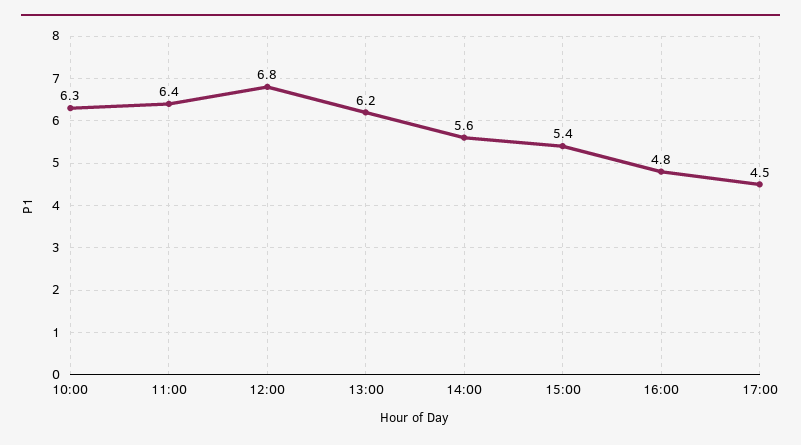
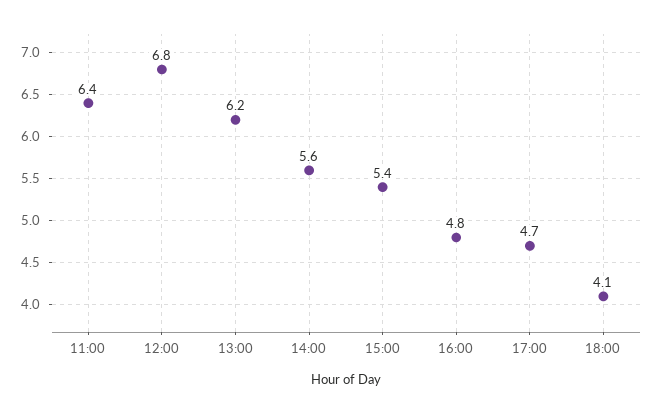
10:00: 6.3 -> none
17:00: 4.5 -> 4.7
18:00: none -> 4.1

